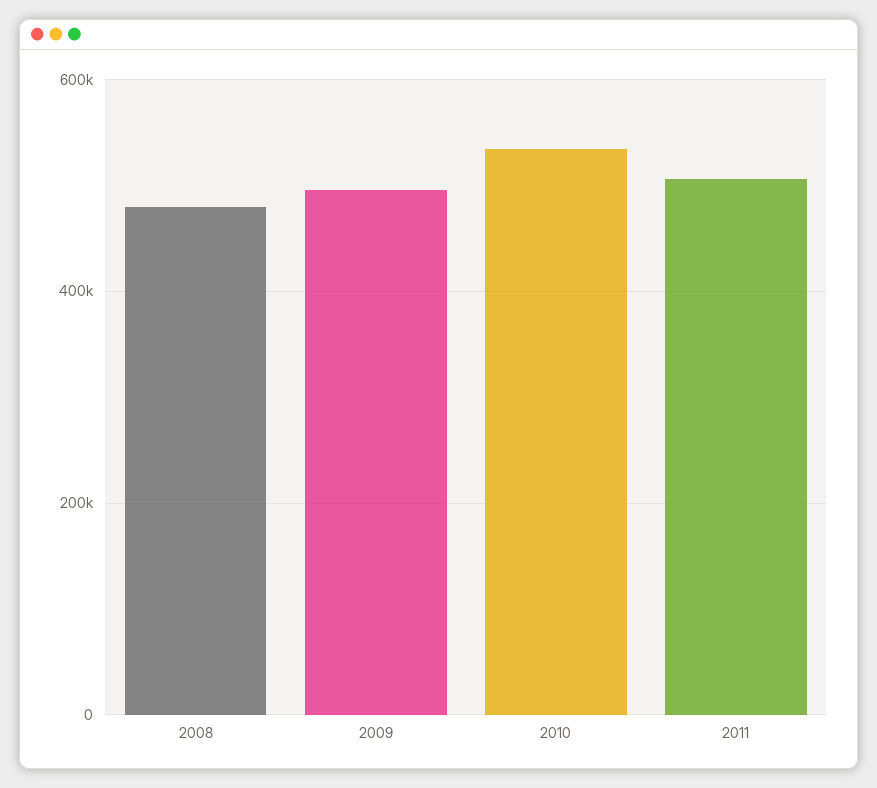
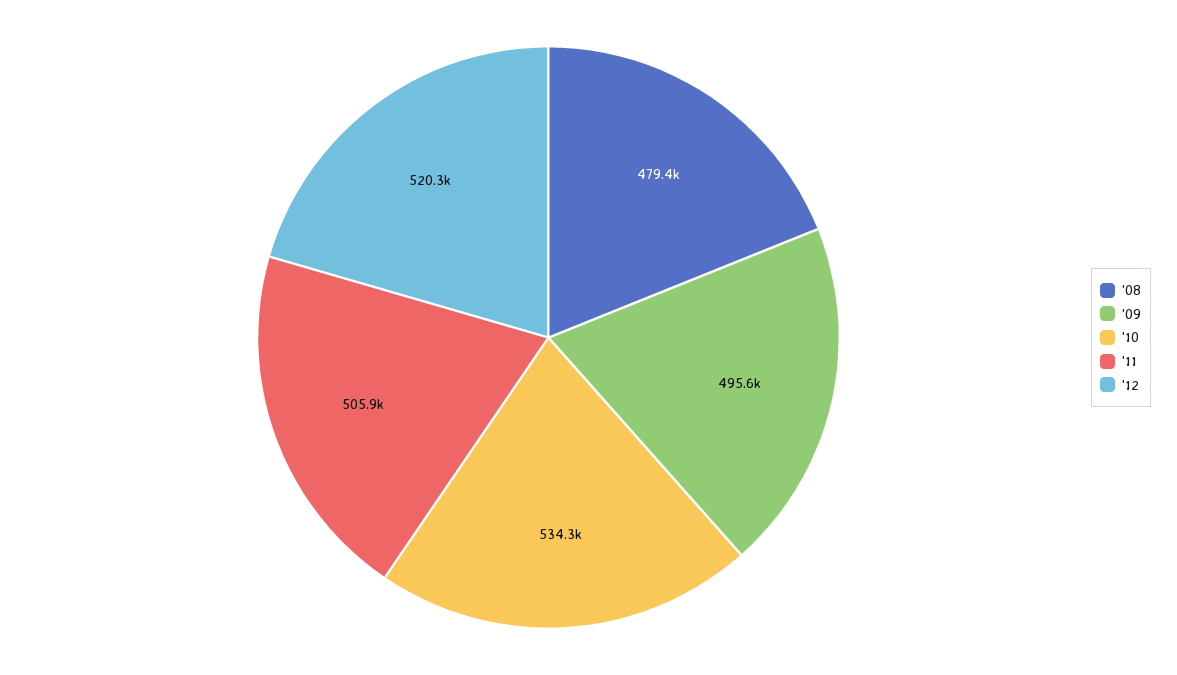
'12: none -> 520300

